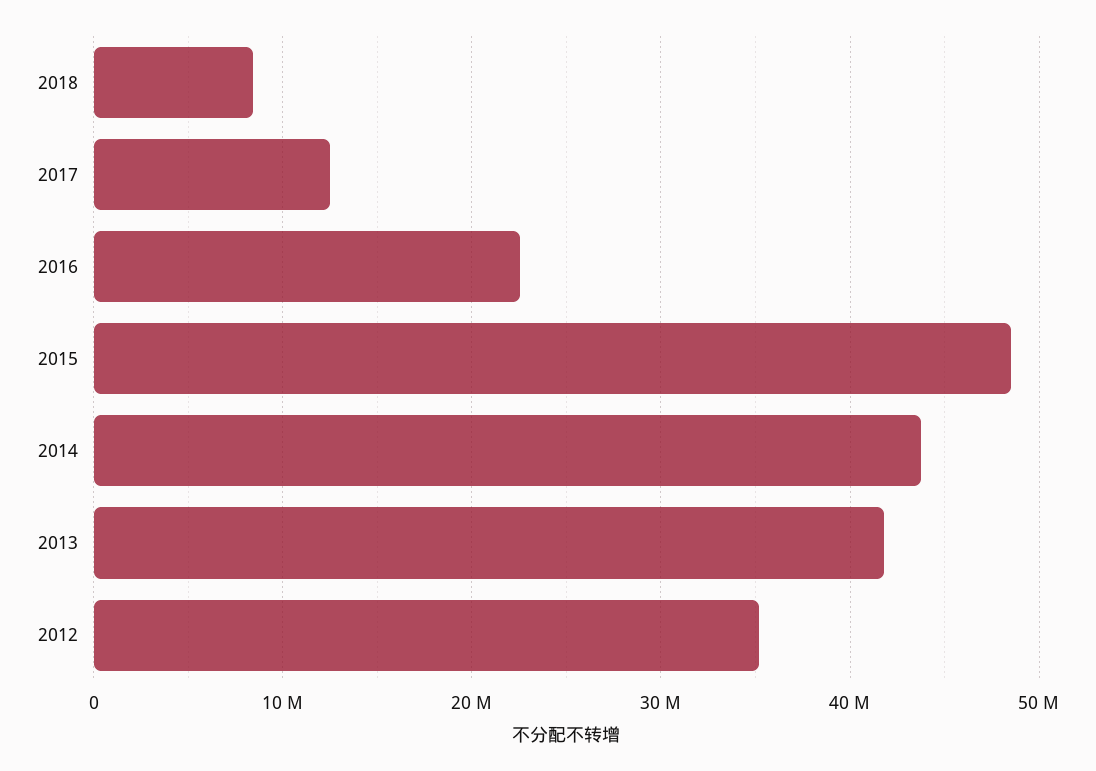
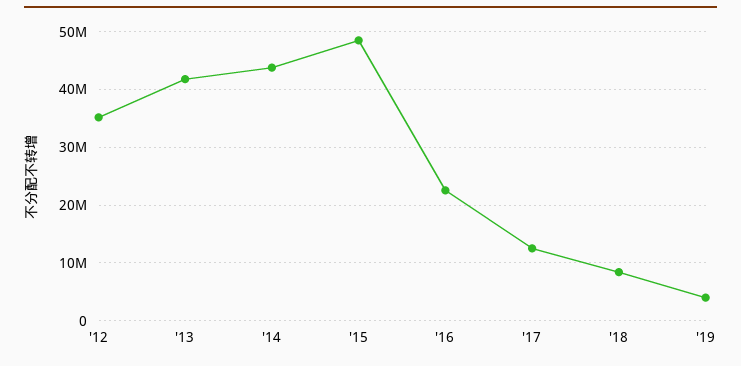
'19: none -> 4000000

